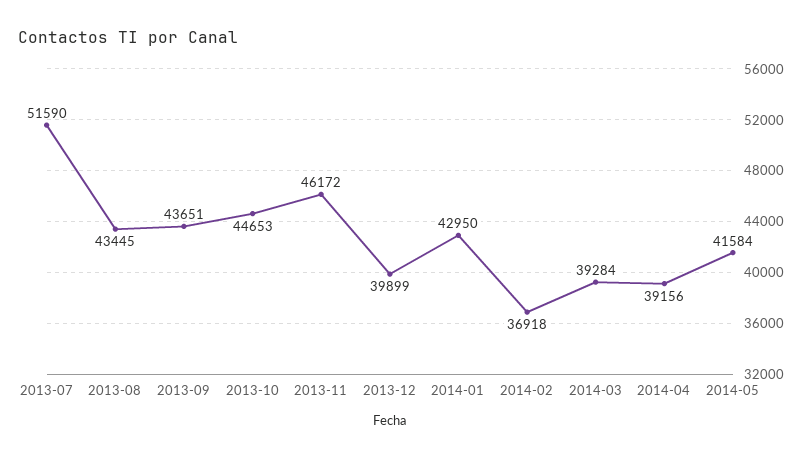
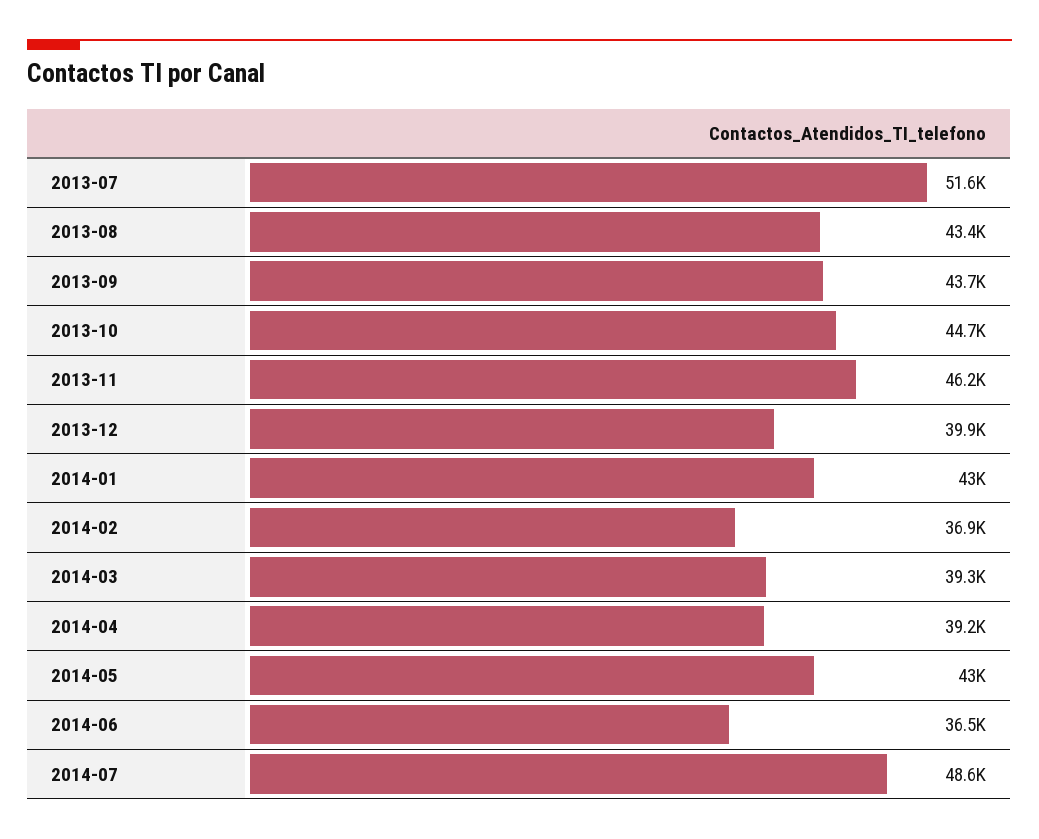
2014-05: 41584 -> 43000
2014-06: none -> 36500
2014-07: none -> 48600

